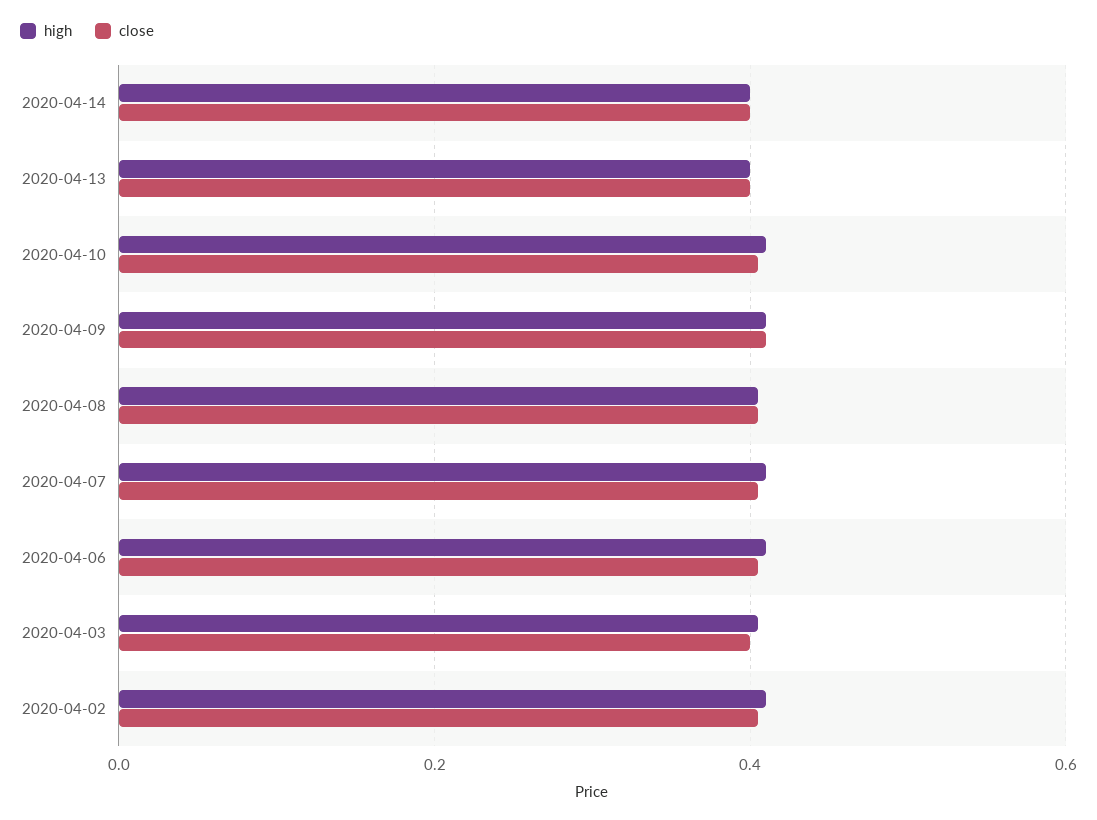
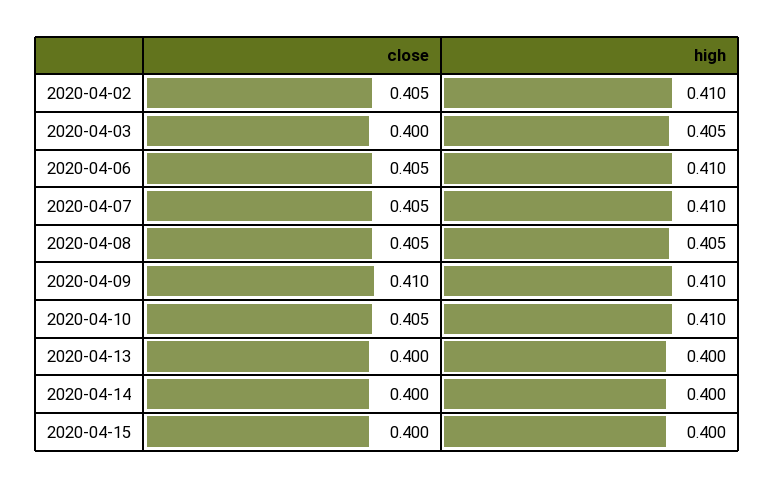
close, 2020-04-15: none -> 0.4
high, 2020-04-15: none -> 0.4

